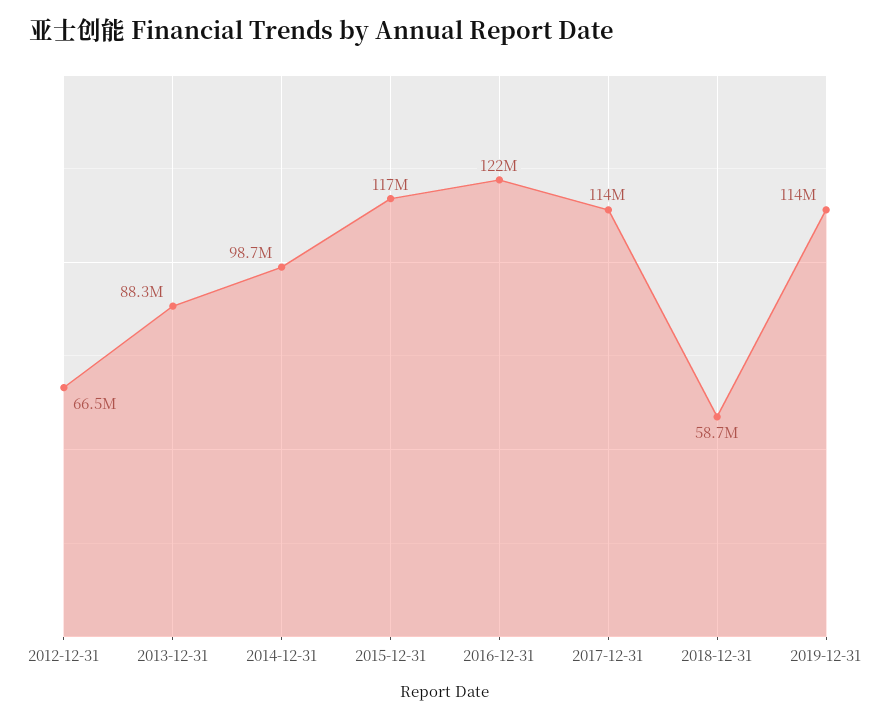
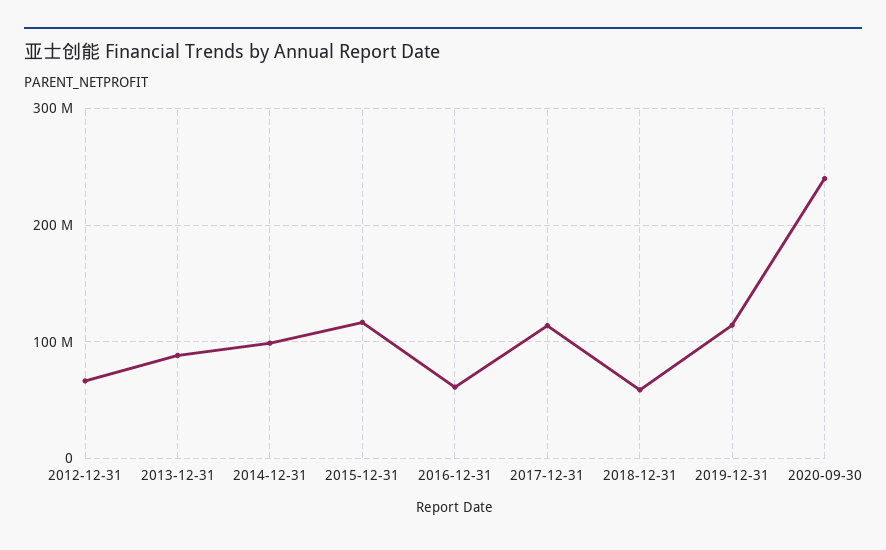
2016-12-31: 122000000 -> 60000000
2020-09-30: none -> 240000000

